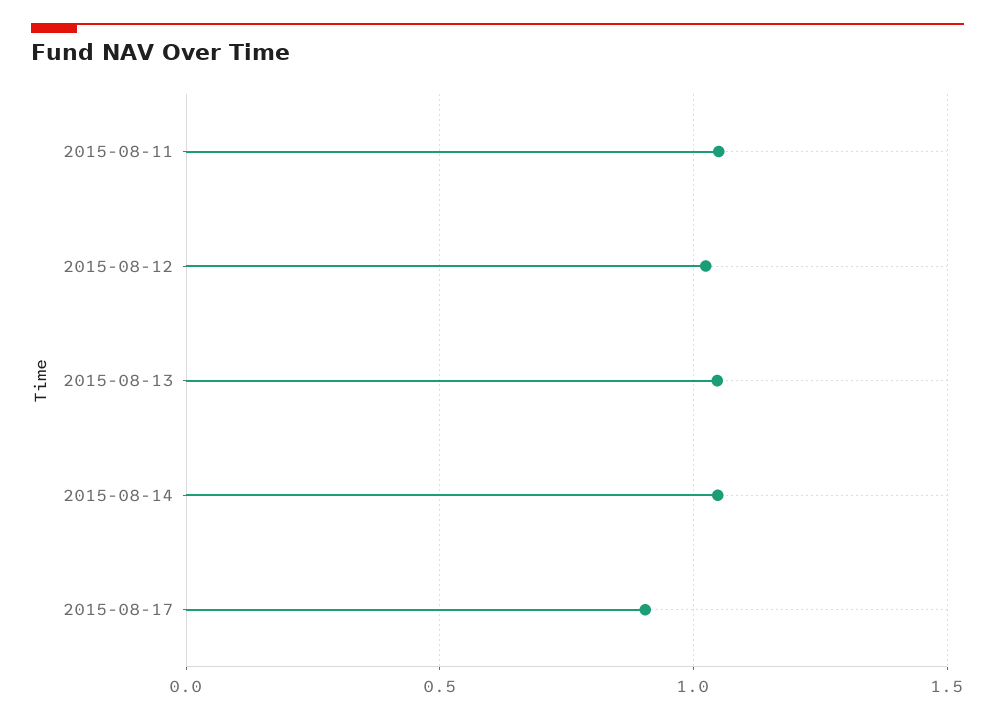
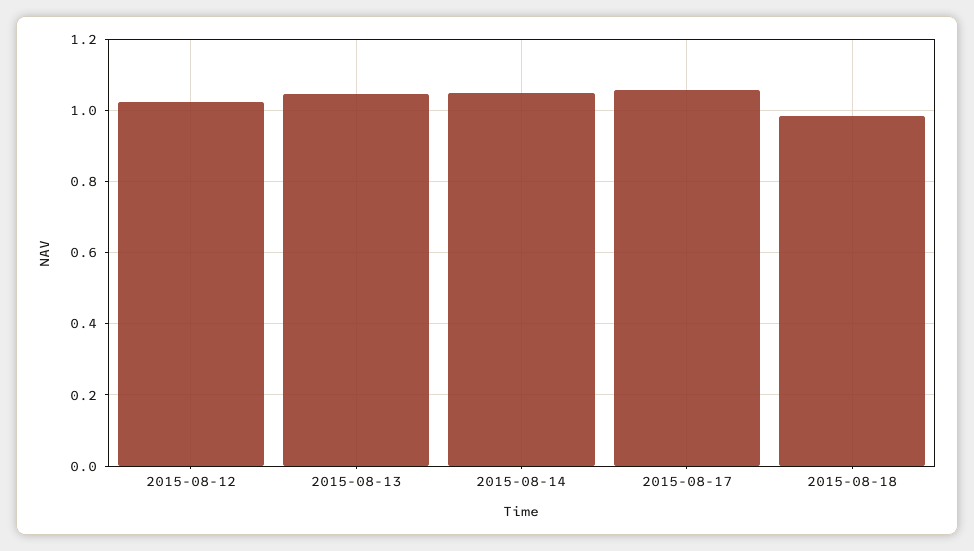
2015-08-11: 1.05 -> none
2015-08-17: 0.9 -> 1.06
2015-08-18: none -> 0.98

